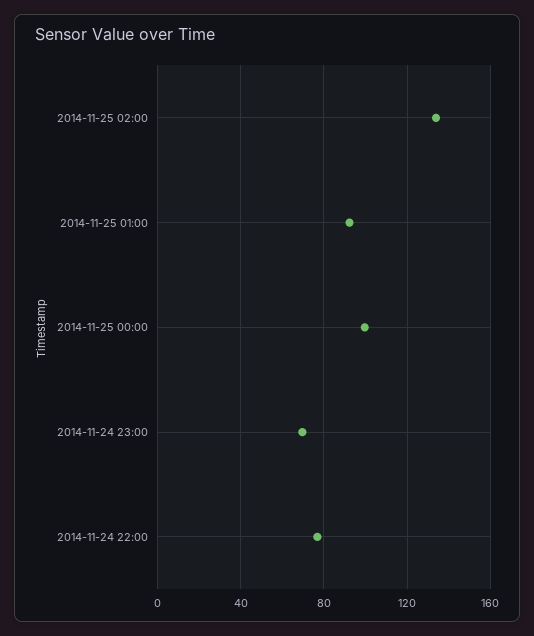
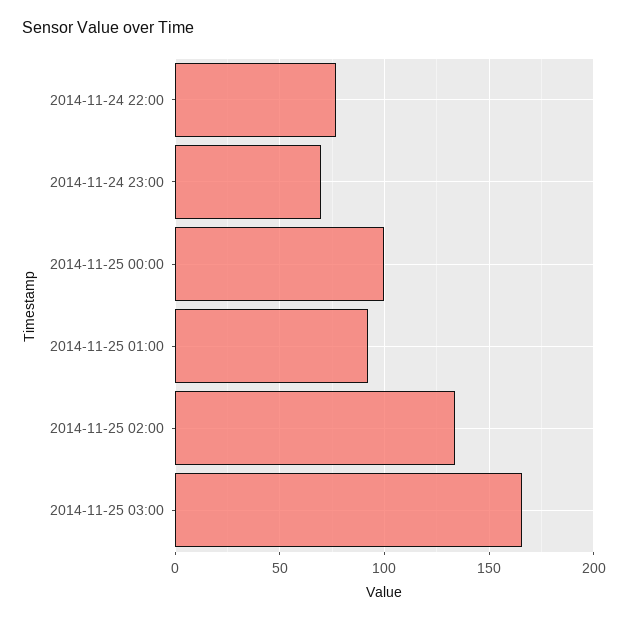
2014-11-25 03:00: none -> 165

